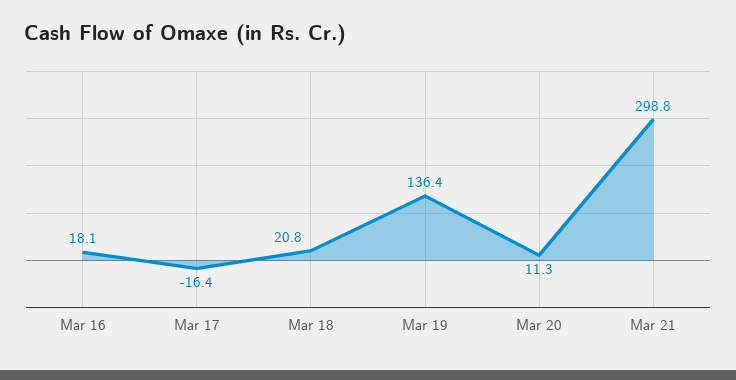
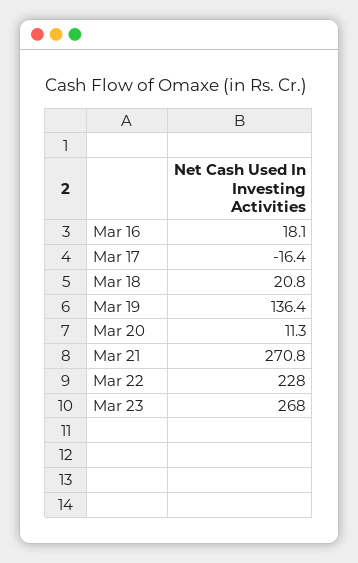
Mar 21: 298.8 -> 270.8
Mar 22: none -> 228
Mar 23: none -> 268

